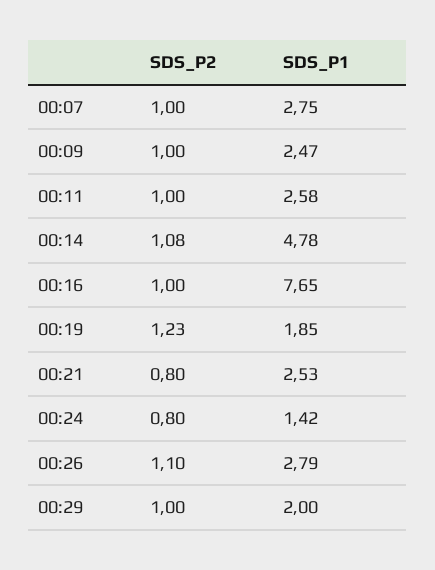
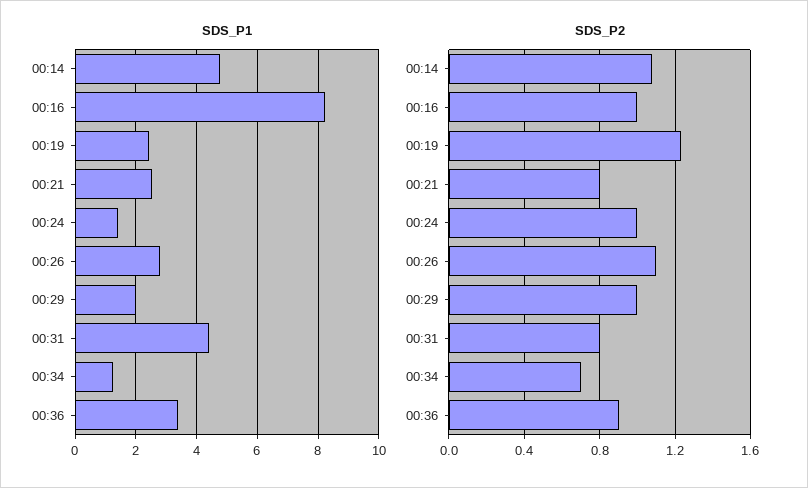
SDS_P2, 00:07: 1 -> none
SDS_P1, 00:07: 2.75 -> none
SDS_P2, 00:09: 1 -> none
SDS_P1, 00:09: 2.47 -> none
SDS_P2, 00:11: 1 -> none
SDS_P1, 00:11: 2.58 -> none
SDS_P1, 00:16: 7.65 -> 8.2
SDS_P1, 00:19: 1.85 -> 2.4
SDS_P2, 00:24: 0.8 -> 1
SDS_P1, 00:31: none -> 4.4
SDS_P1, 00:34: none -> 1.2
SDS_P1, 00:36: none -> 3.4
SDS_P2, 00:31: none -> 0.8
SDS_P2, 00:34: none -> 0.7
SDS_P2, 00:36: none -> 0.9

